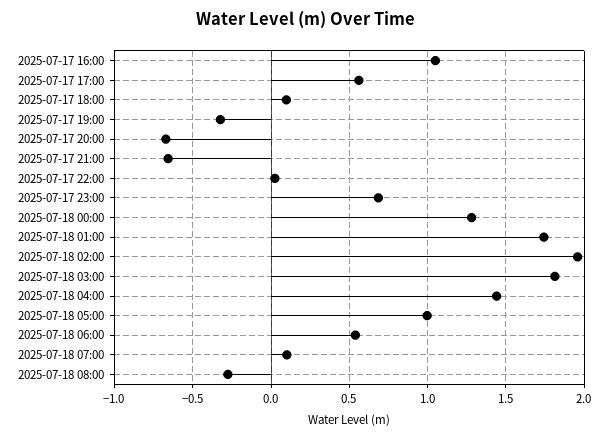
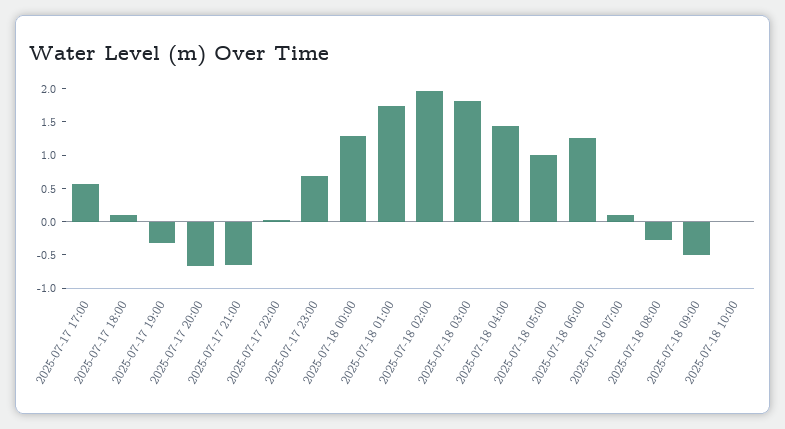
2025-07-17 16:00: 1.05 -> none
2025-07-18 06:00: 0.55 -> 1.25
2025-07-18 09:00: none -> -0.5
2025-07-18 10:00: none -> 0

